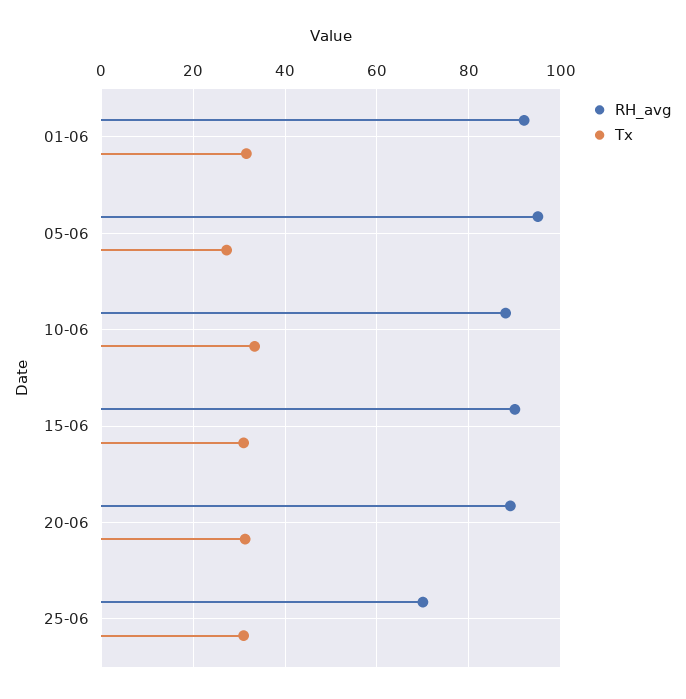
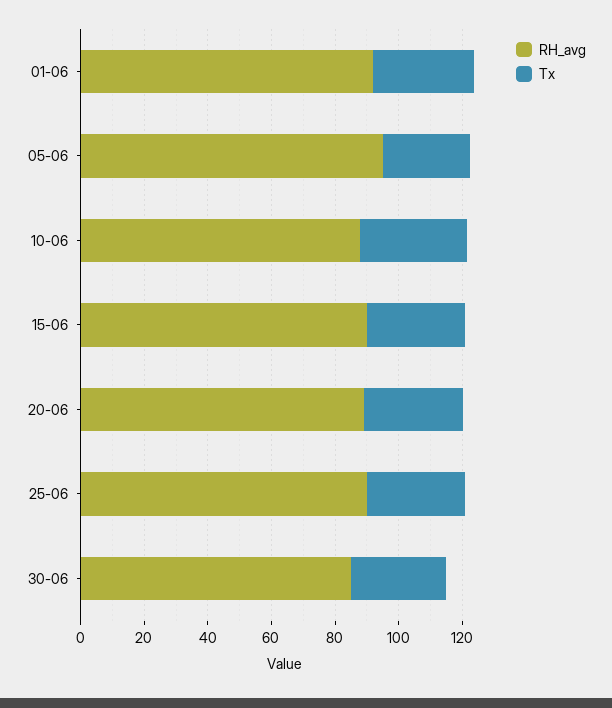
RH_avg, 25-06: 70 -> 90
RH_avg, 30-06: none -> 85
Tx, 30-06: none -> 30

